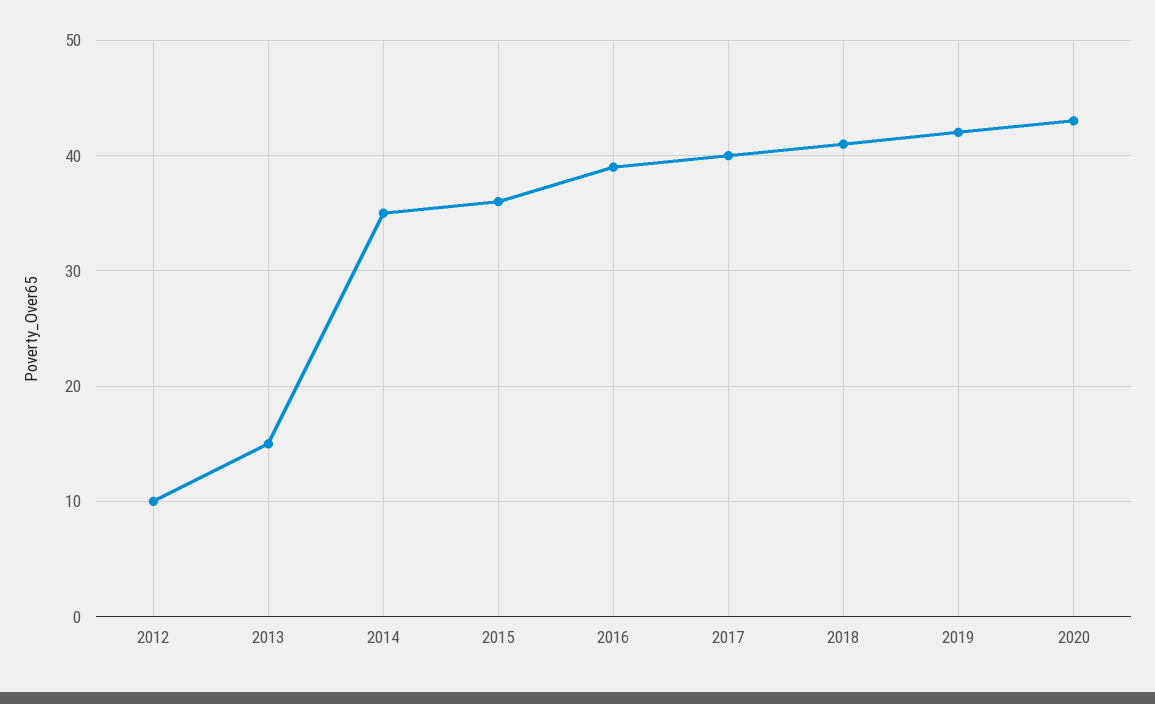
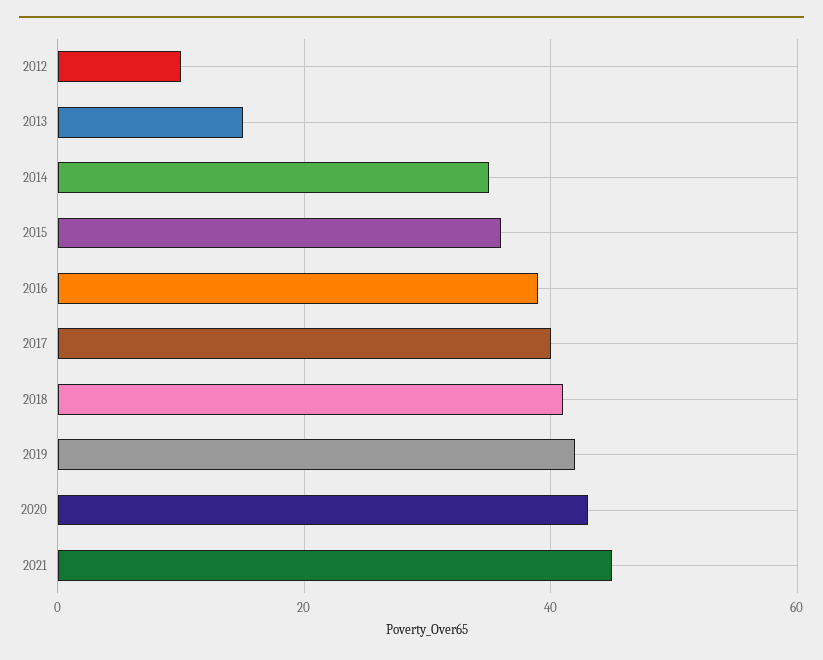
2021: none -> 45

